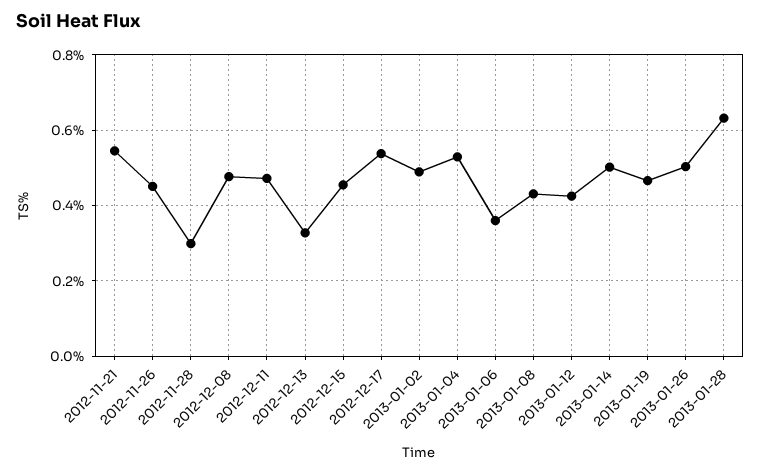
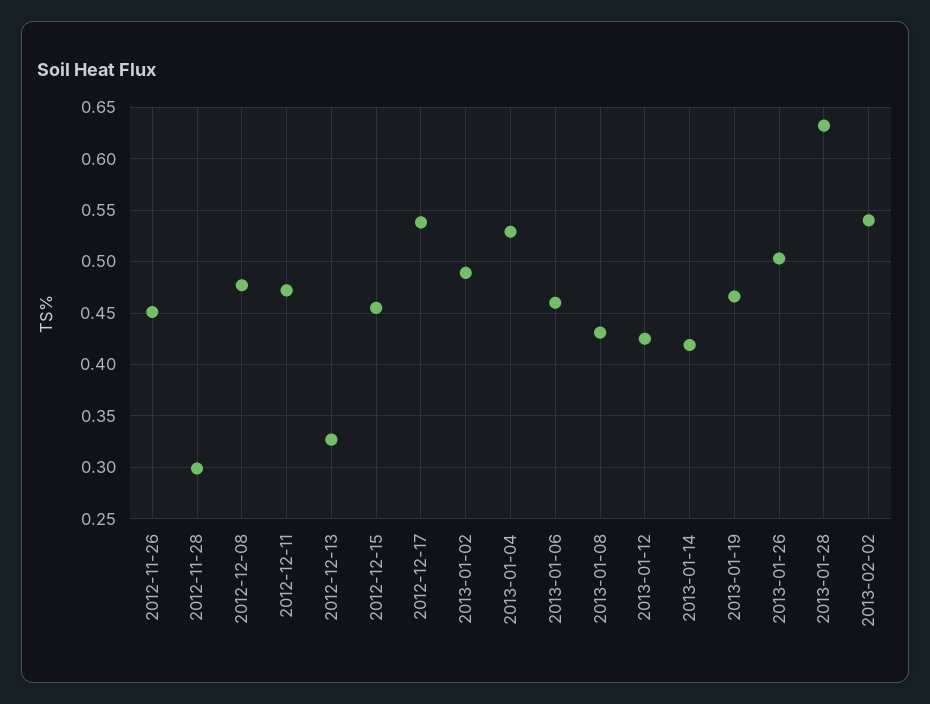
2012-11-21: 0.54 -> none
2013-01-06: 0.36 -> 0.46
2013-01-14: 0.5 -> 0.42
2013-02-02: none -> 0.54

